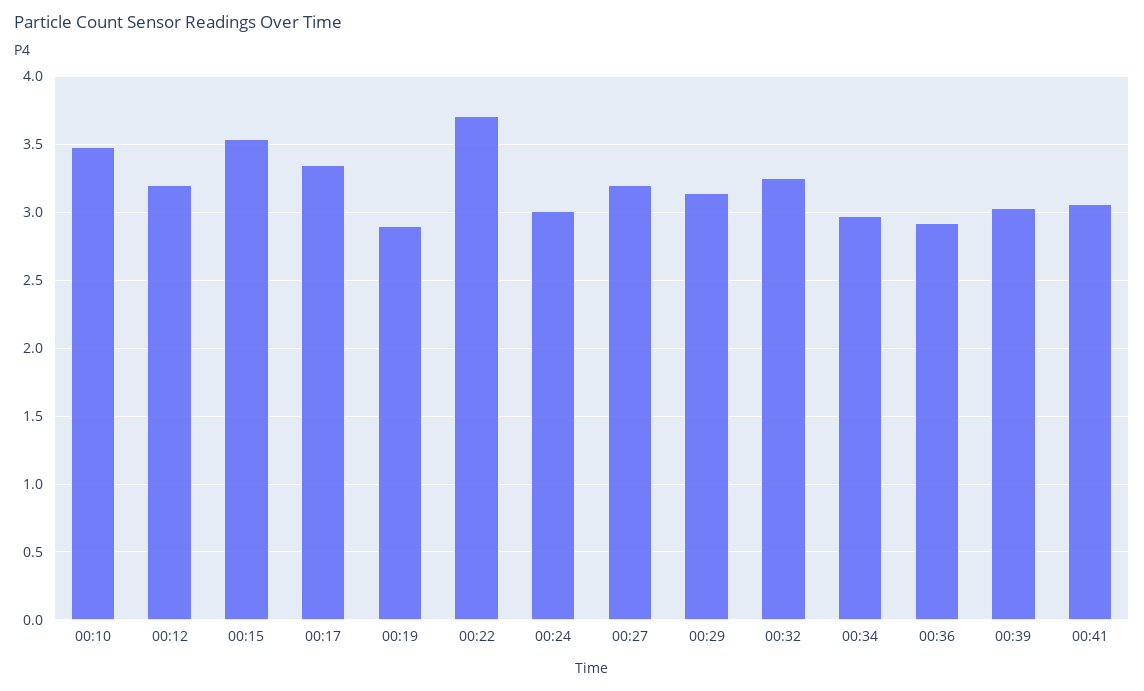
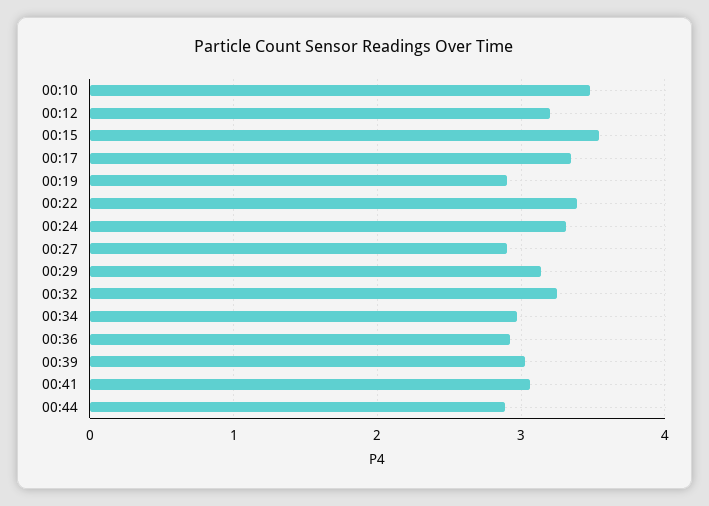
00:22: 3.7 -> 3.4
00:24: 3 -> 3.3
00:27: 3.2 -> 2.9
00:44: none -> 2.9

